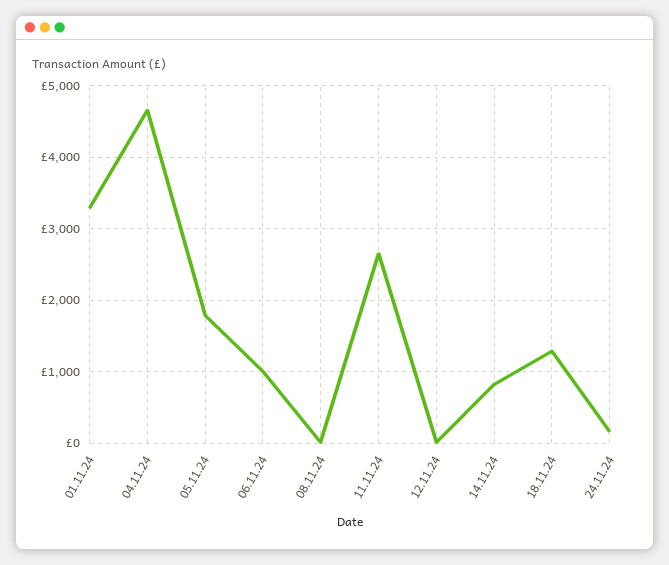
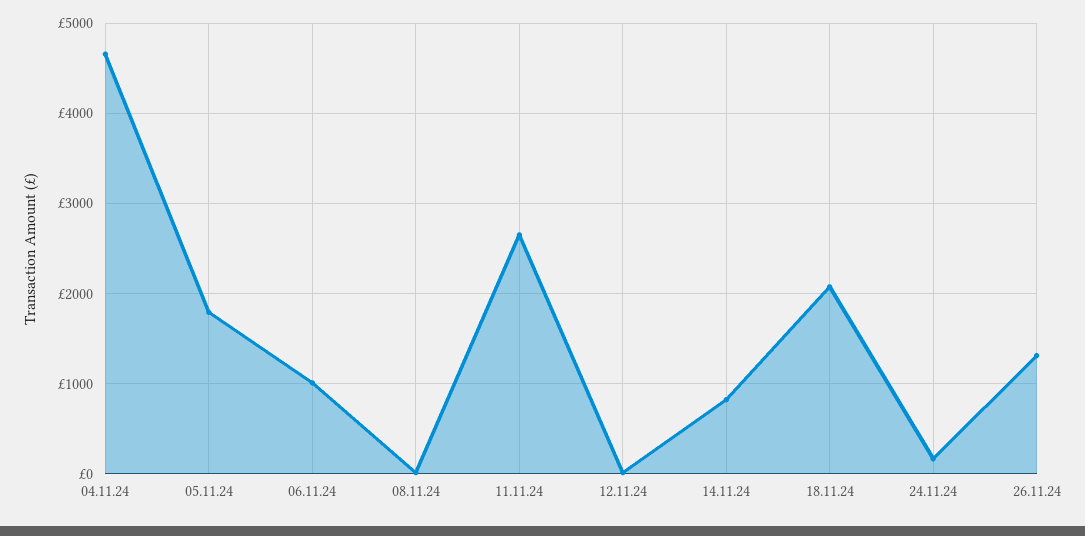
01.11.24: 3300 -> none
18.11.24: 1300 -> 2100
26.11.24: none -> 1300

